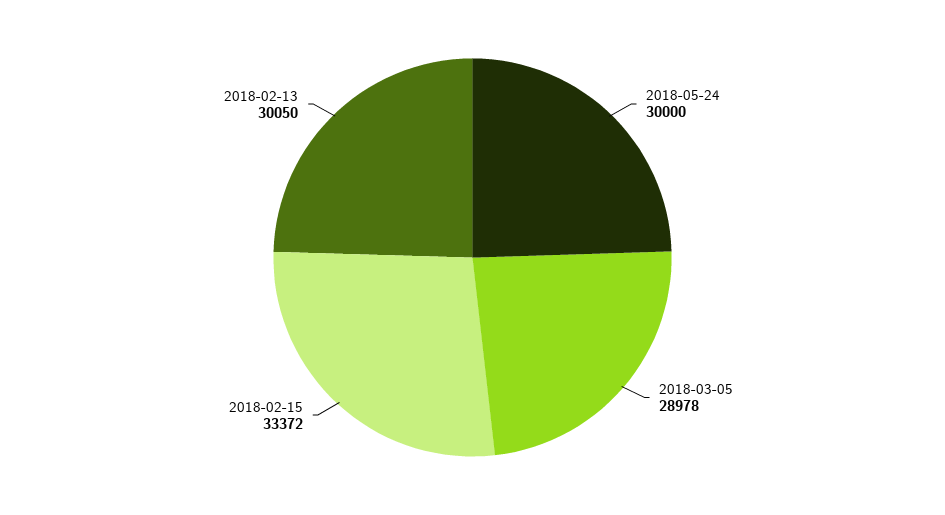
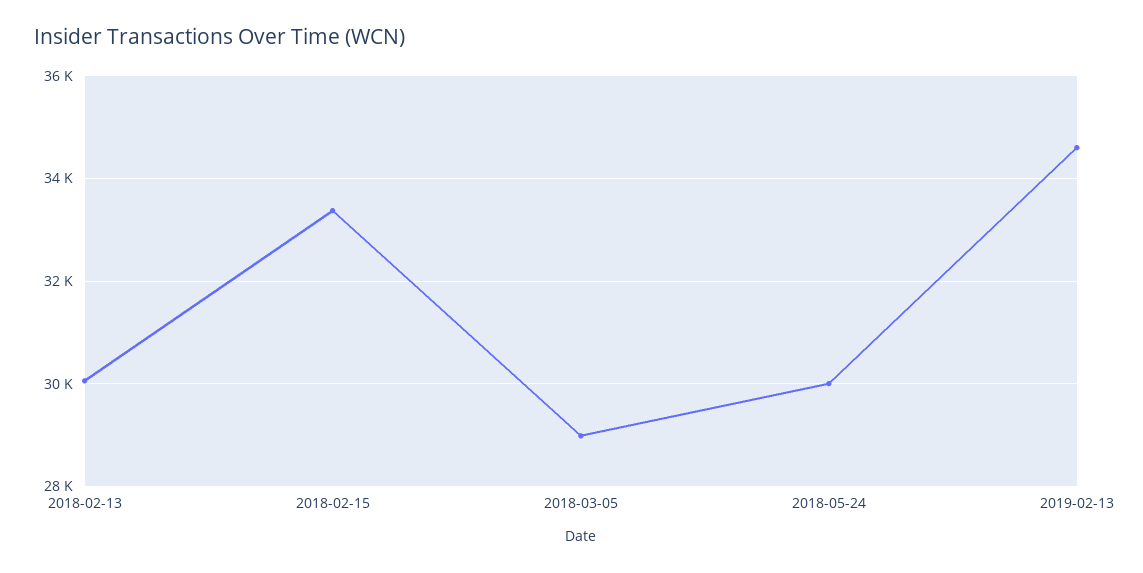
2019-02-13: none -> 34600

